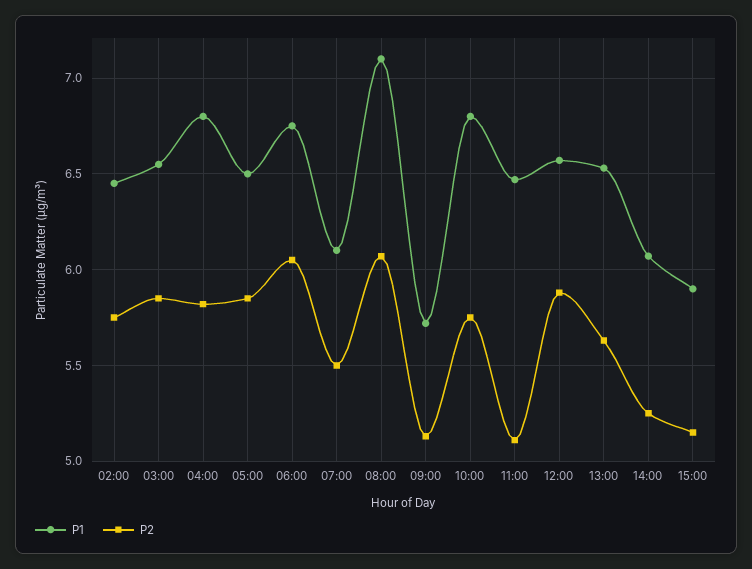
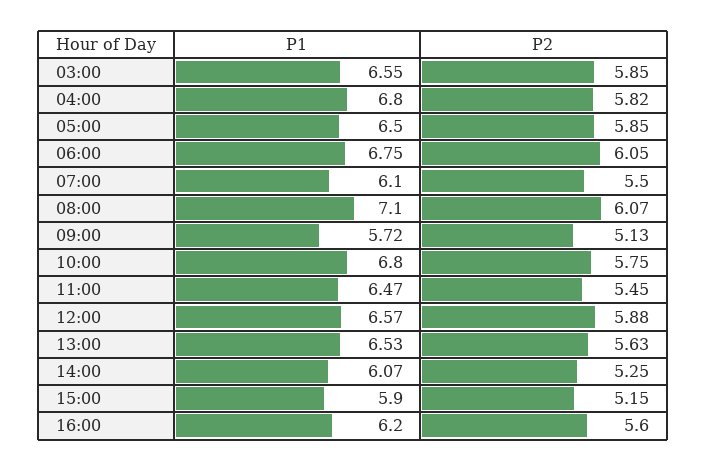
P1, 02:00: 6.45 -> none
P2, 02:00: 5.75 -> none
P2, 11:00: 5.1 -> 5.45
P1, 16:00: none -> 6.2
P2, 16:00: none -> 5.6

